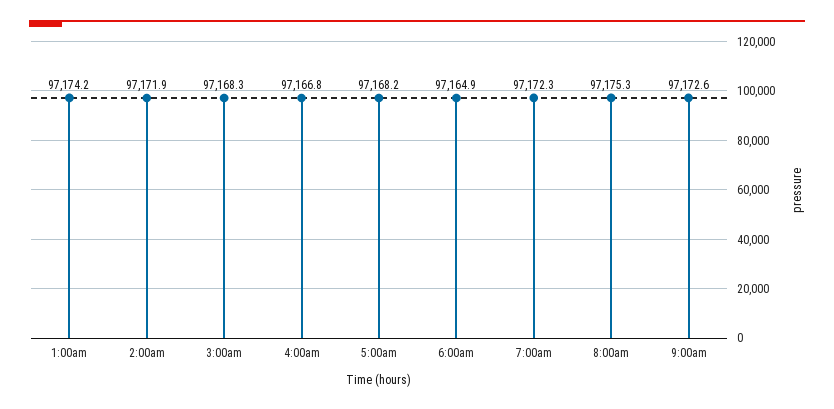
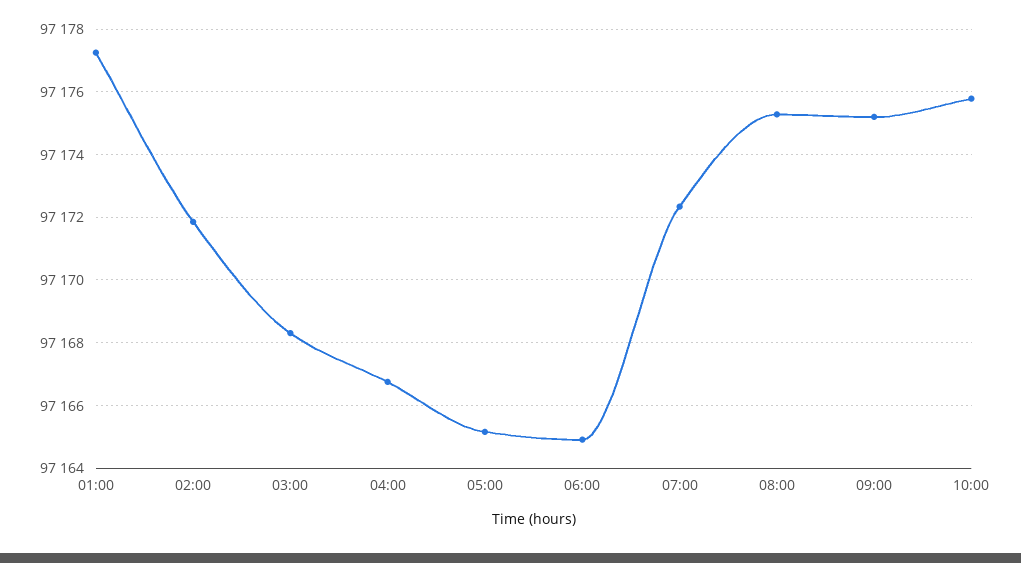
1:00am: 97174.2 -> 97177.2
5:00am: 97168.2 -> 97165.2
9:00am: 97172.6 -> 97175.2
10:00: none -> 97175.8

